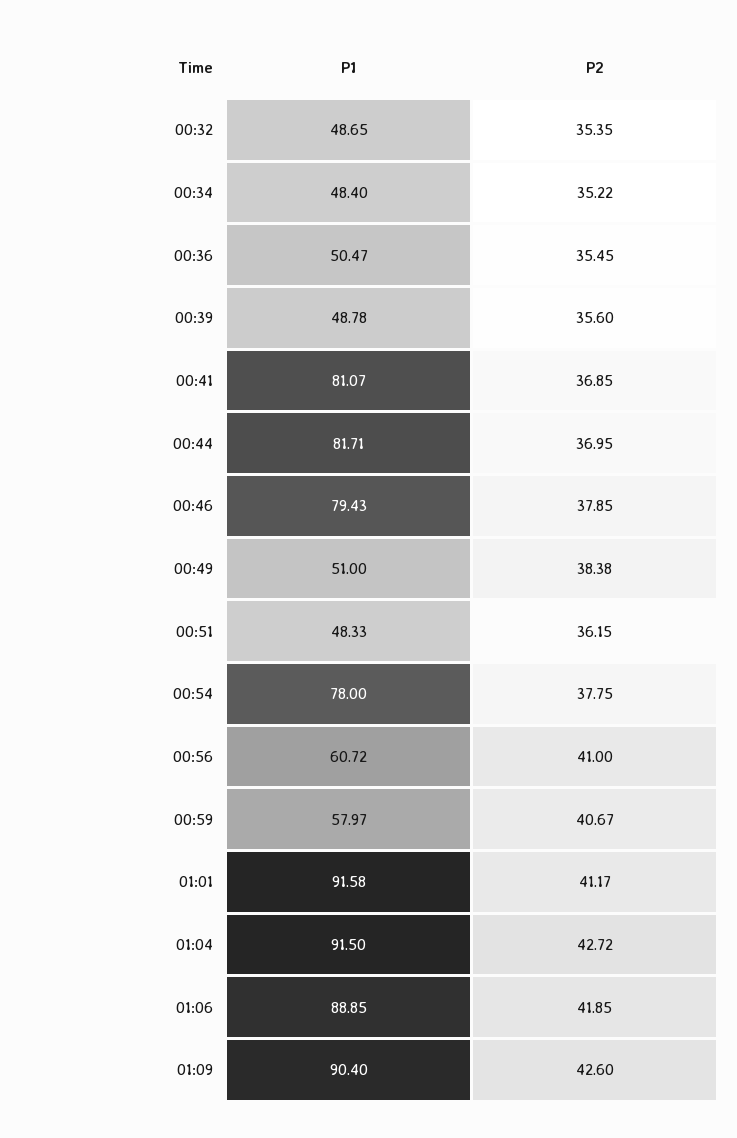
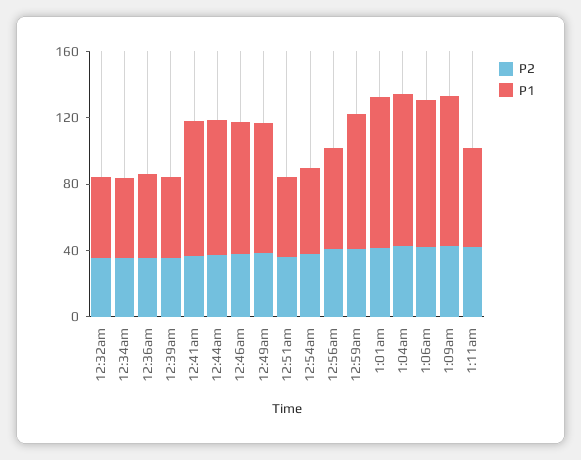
P1, 00:49: 51 -> 80
P1, 00:54: 78 -> 50
P1, 00:59: 57.97 -> 80
P2, 1:11am: none -> 40
P1, 1:11am: none -> 60

